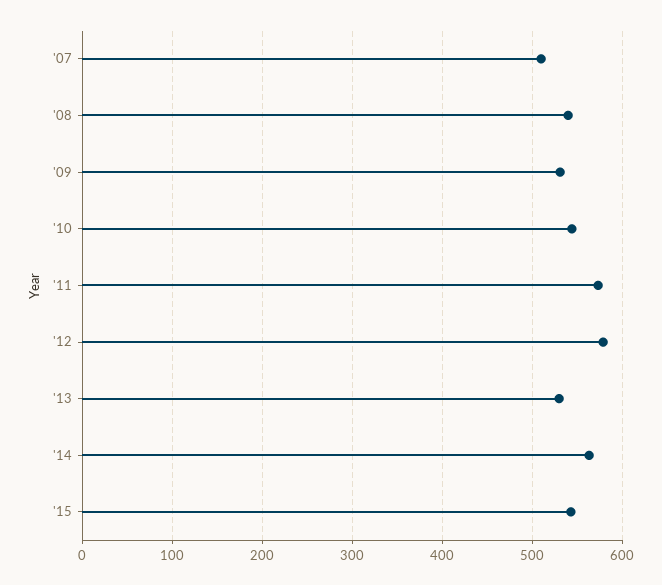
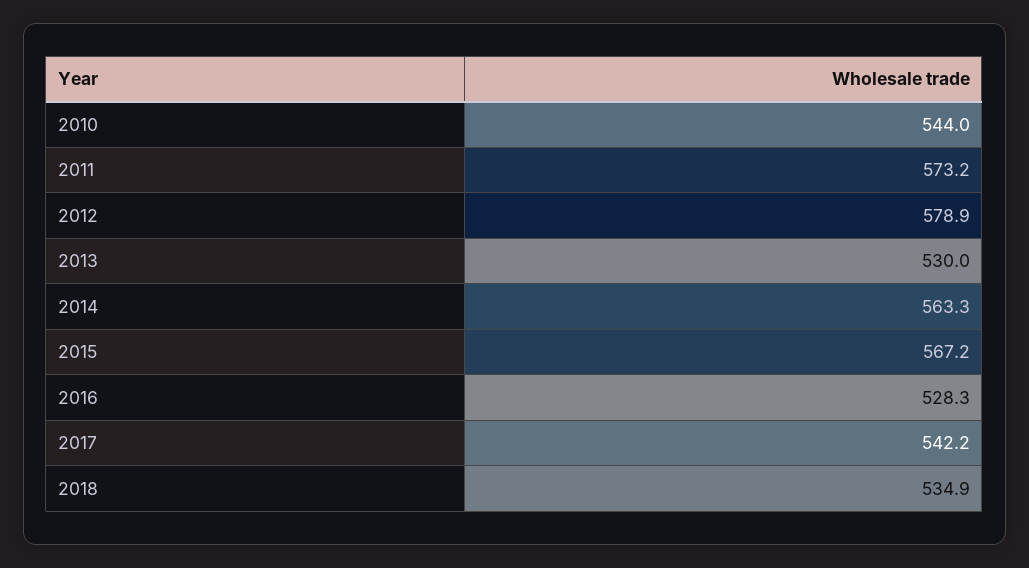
'07: 510 -> none
'08: 540 -> none
'09: 530 -> none
'15: 540 -> 567.2
2016: none -> 528.3
2017: none -> 542.2
2018: none -> 534.9

